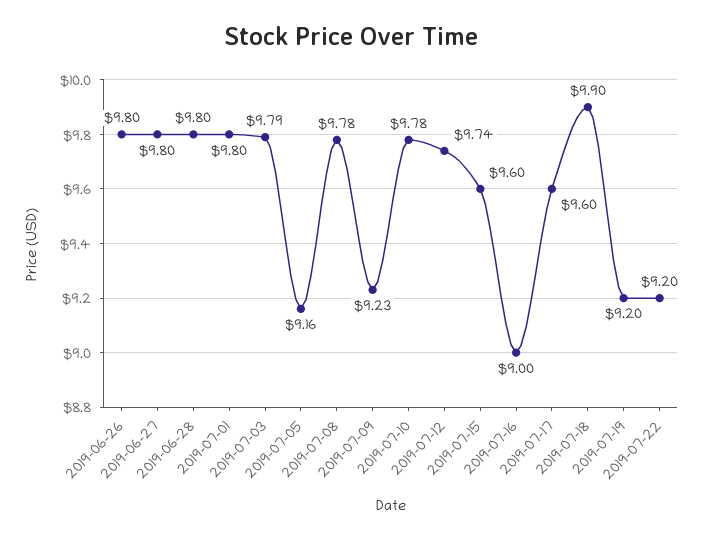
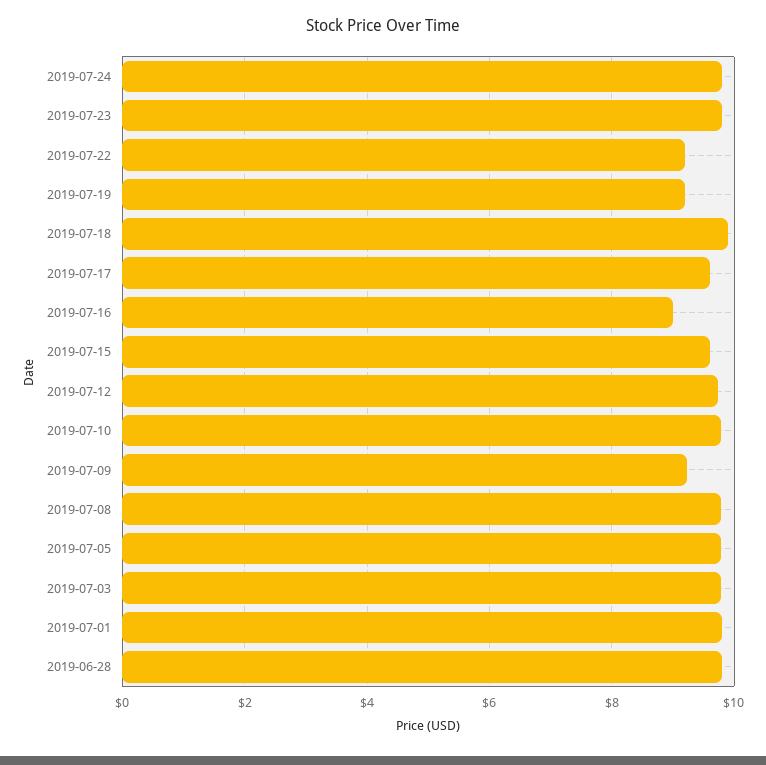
2019-06-26: 9.8 -> none
2019-06-27: 9.8 -> none
2019-07-05: 9.16 -> 9.8
2019-07-24: none -> 9.8
2019-07-23: none -> 9.8

